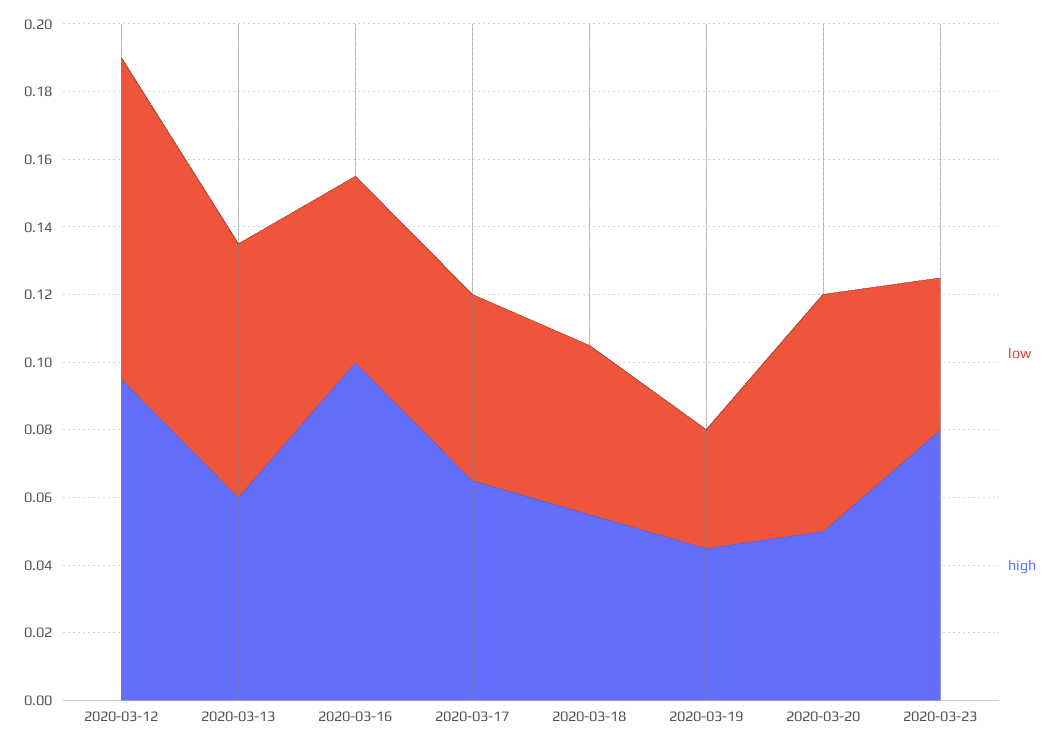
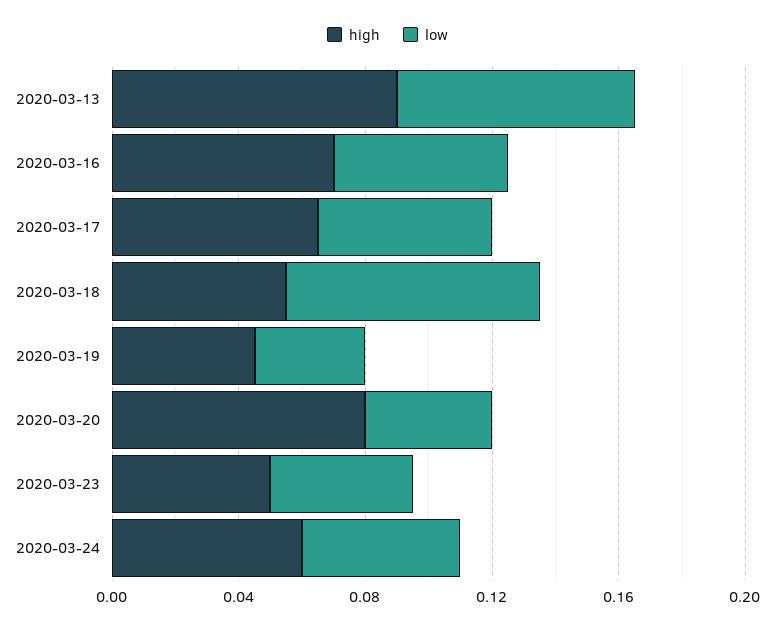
low, 2020-03-12: 0.095 -> none
high, 2020-03-12: 0.095 -> none
high, 2020-03-13: 0.06 -> 0.09
high, 2020-03-16: 0.1 -> 0.07
low, 2020-03-18: 0.05 -> 0.08
low, 2020-03-20: 0.07 -> 0.04
high, 2020-03-20: 0.05 -> 0.08
high, 2020-03-23: 0.08 -> 0.05
high, 2020-03-24: none -> 0.06
low, 2020-03-24: none -> 0.05

